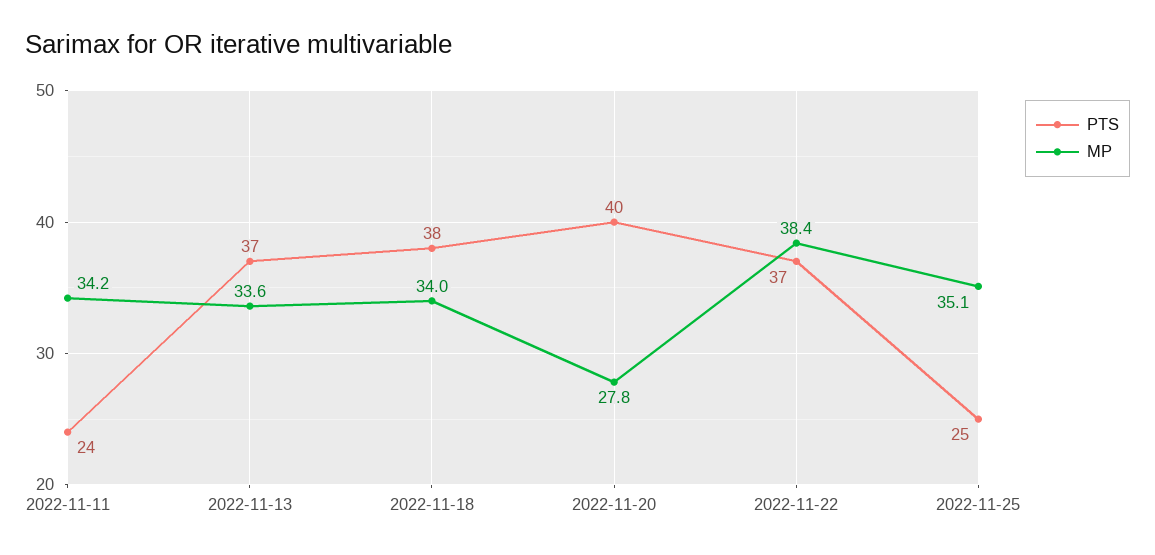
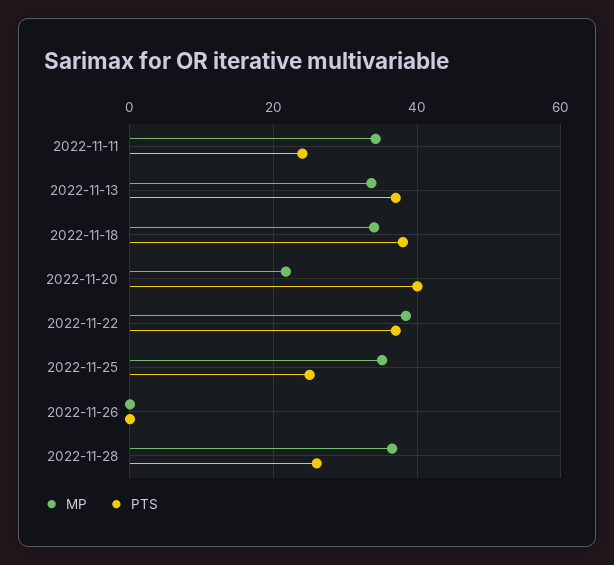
MP, 2022-11-20: 27.8 -> 22
MP, 2022-11-26: none -> 0
PTS, 2022-11-26: none -> 0
MP, 2022-11-28: none -> 36
PTS, 2022-11-28: none -> 26

